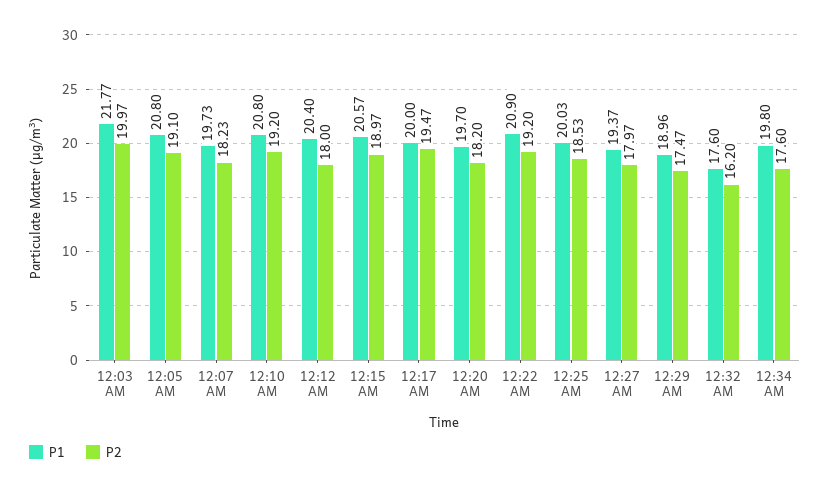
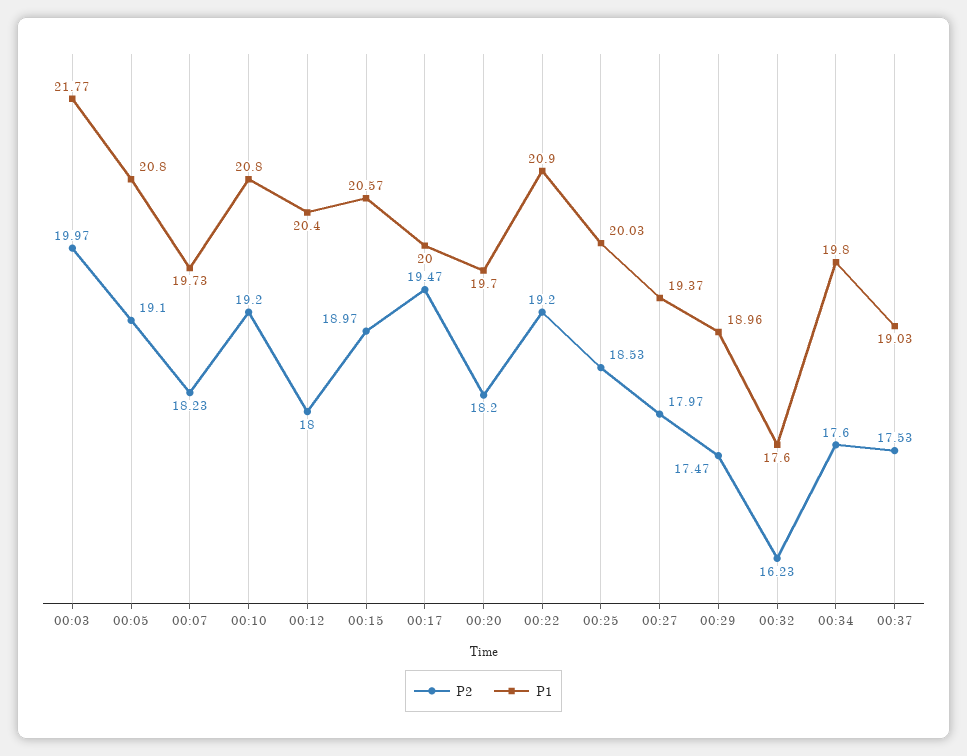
P2, 12:32 AM: 16.2 -> 16.23
P2, 00:37: none -> 17.53
P1, 00:37: none -> 19.03

